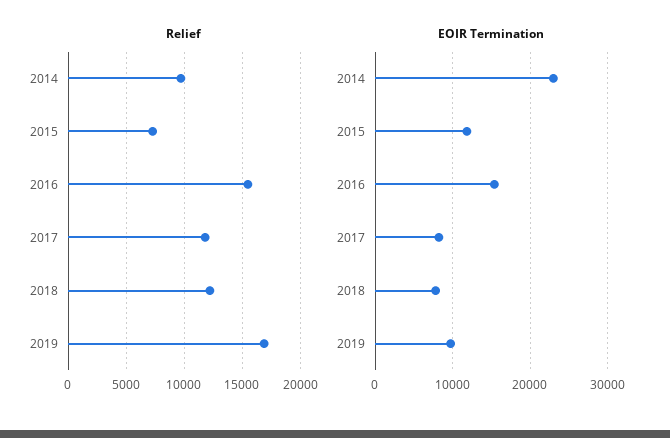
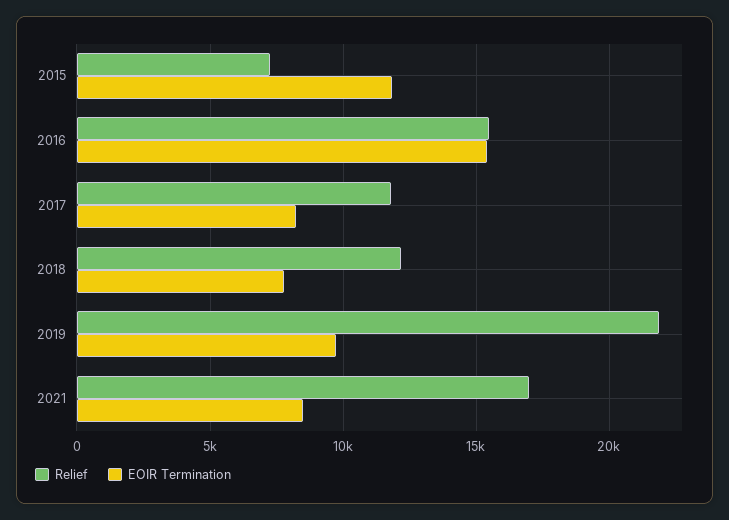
Relief, 2014: 10000 -> none
Relief, 2019: 17000 -> 22000
EOIR Termination, 2014: 23000 -> none
Relief, 2021: none -> 17000
EOIR Termination, 2021: none -> 8500

